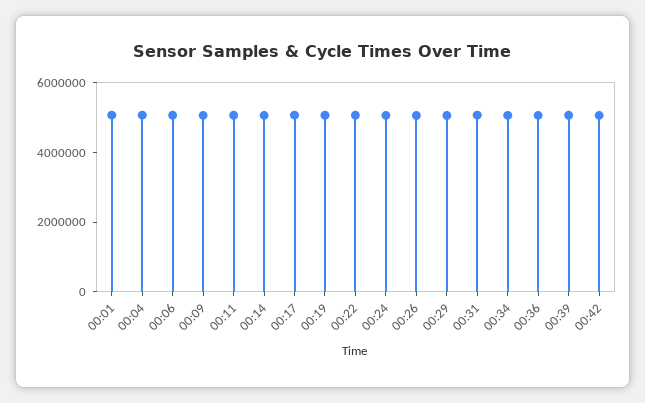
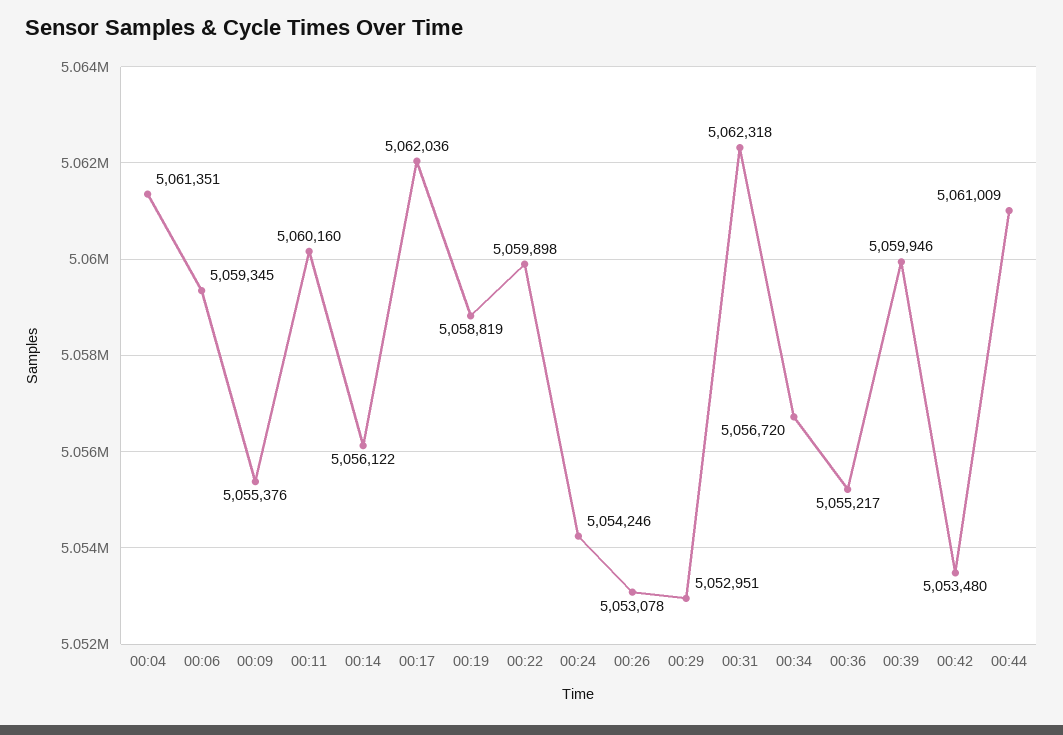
00:01: 5000000 -> none
00:44: none -> 5061009

